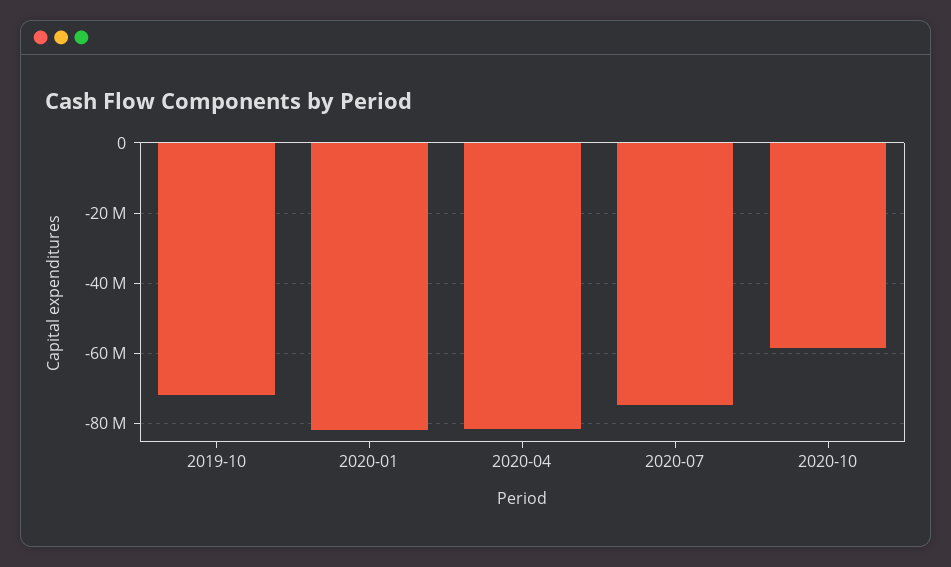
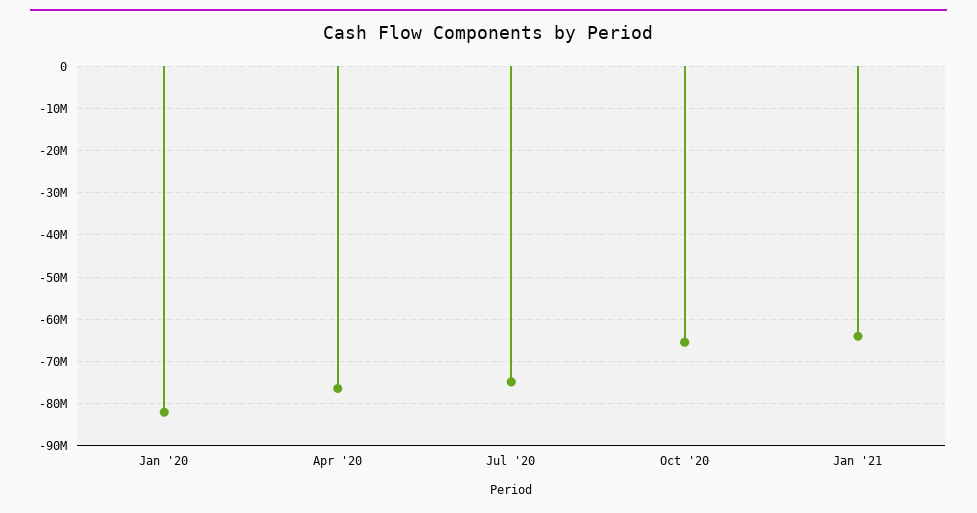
2019-10: -72000000 -> none
2020-04: -82000000 -> -76000000
2020-10: -58000000 -> -66000000
Jan '21: none -> -64000000

